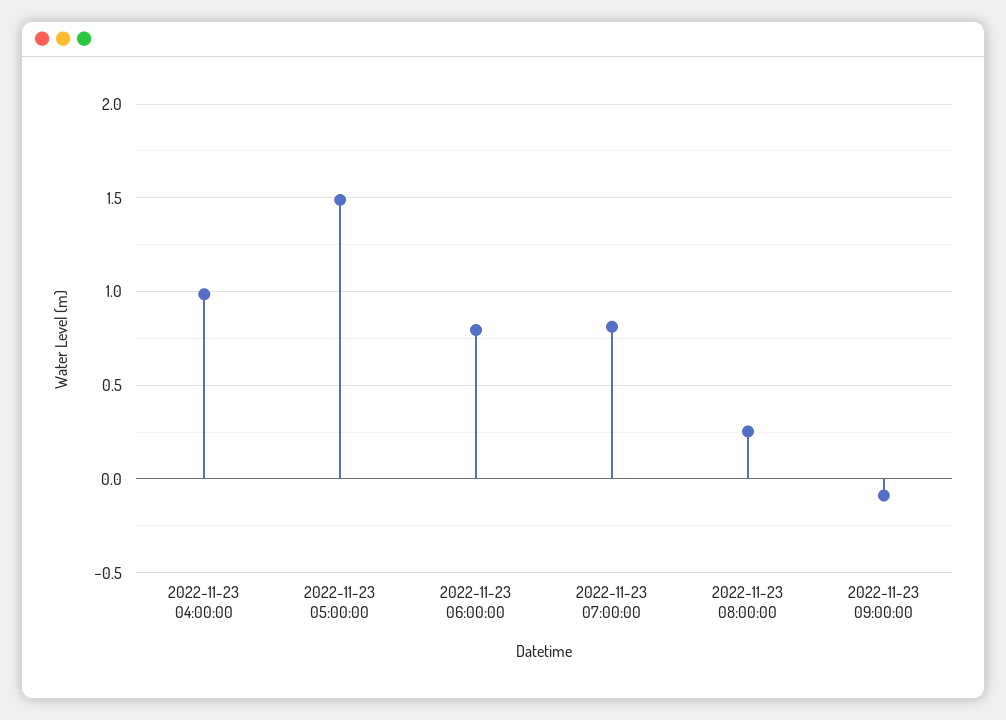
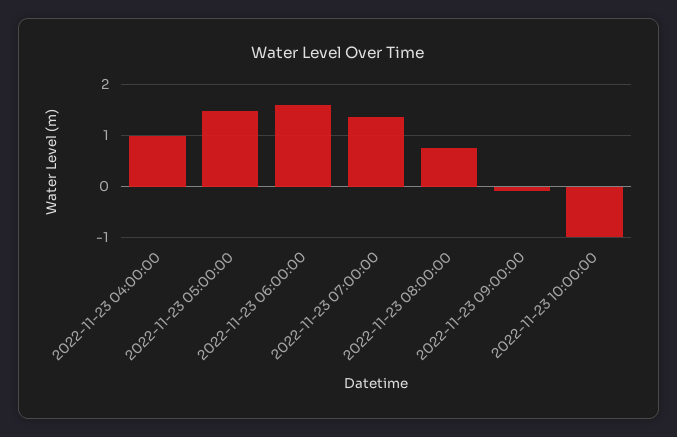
2022-11-23 06:00:00: 0.8 -> 1.6
2022-11-23 07:00:00: 0.8 -> 1.4
2022-11-23 08:00:00: 0.25 -> 0.8
2022-11-23 10:00:00: none -> -1

